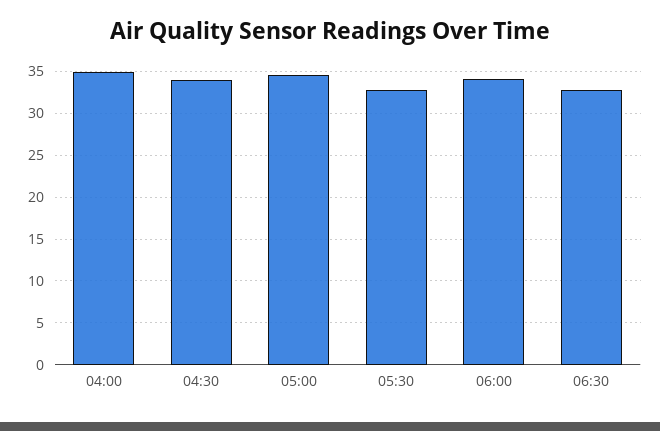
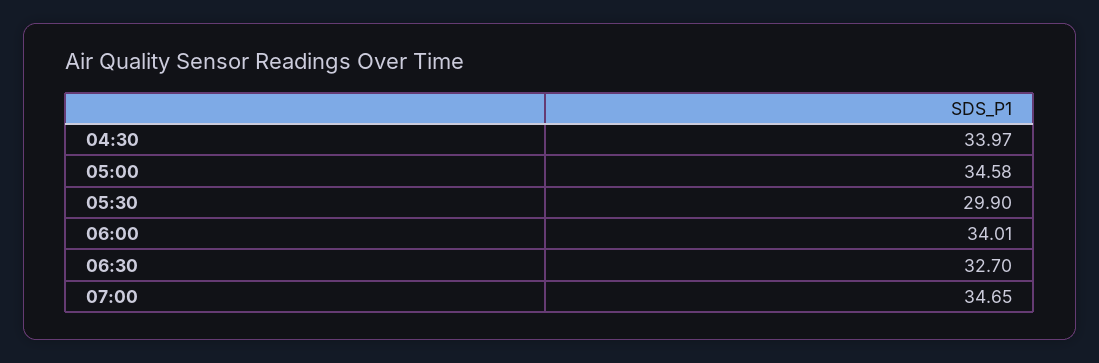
04:00: 35 -> none
05:30: 33 -> 29.9
07:00: none -> 34.65

